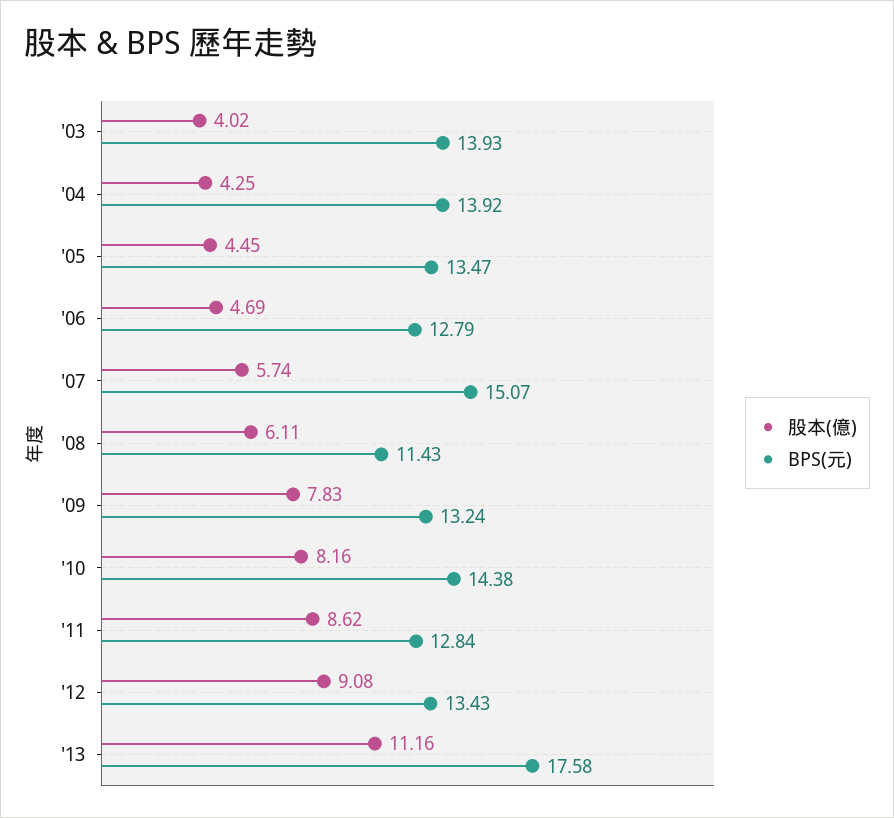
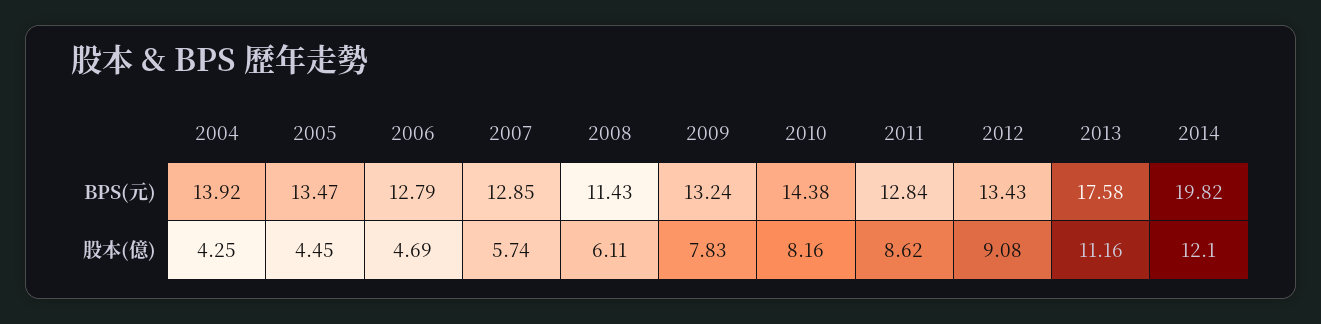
股本(億), '03: 4.02 -> none
BPS(元), '03: 13.93 -> none
BPS(元), '07: 15.07 -> 12.85
BPS(元), 2014: none -> 19.82
股本(億), 2014: none -> 12.1

